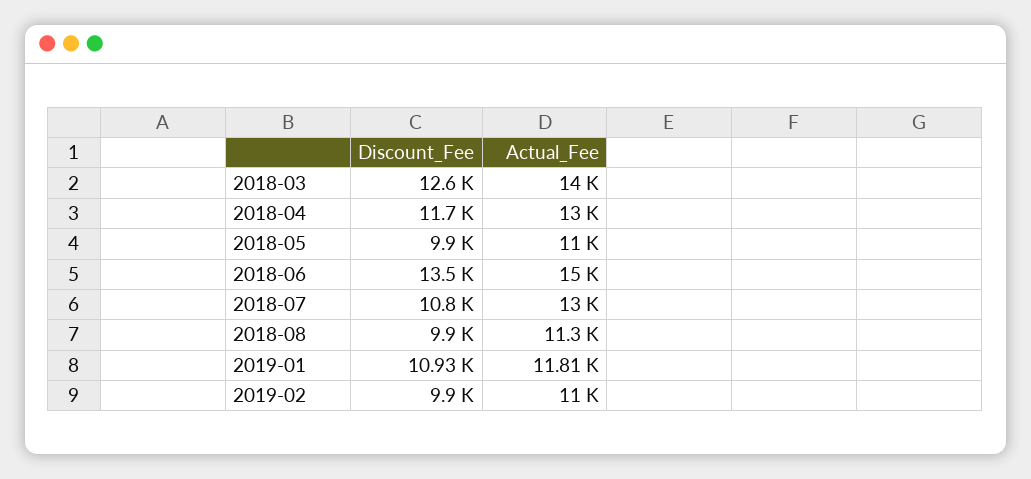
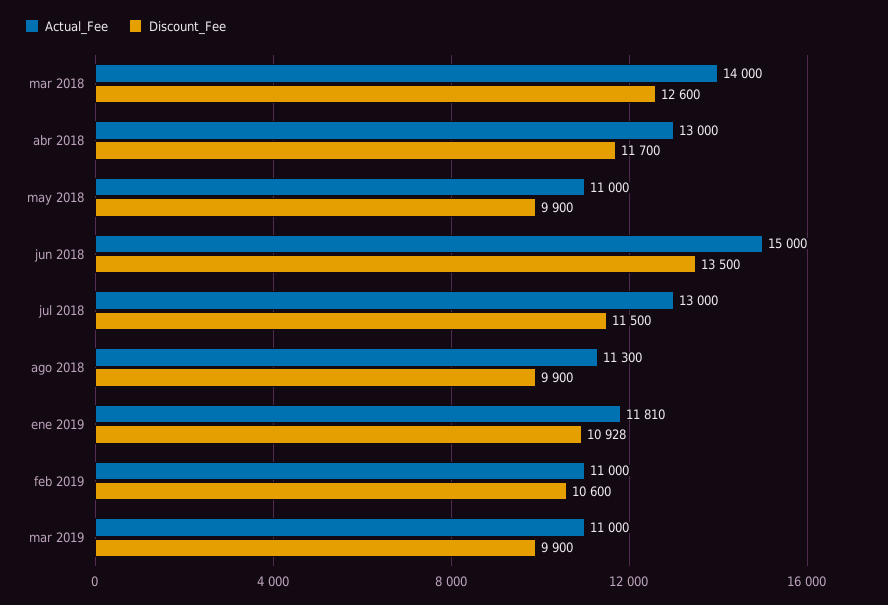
Discount_Fee, 2018-07: 10800 -> 11500
Discount_Fee, 2019-02: 9900 -> 10600
Actual_Fee, mar 2019: none -> 11000
Discount_Fee, mar 2019: none -> 9900

